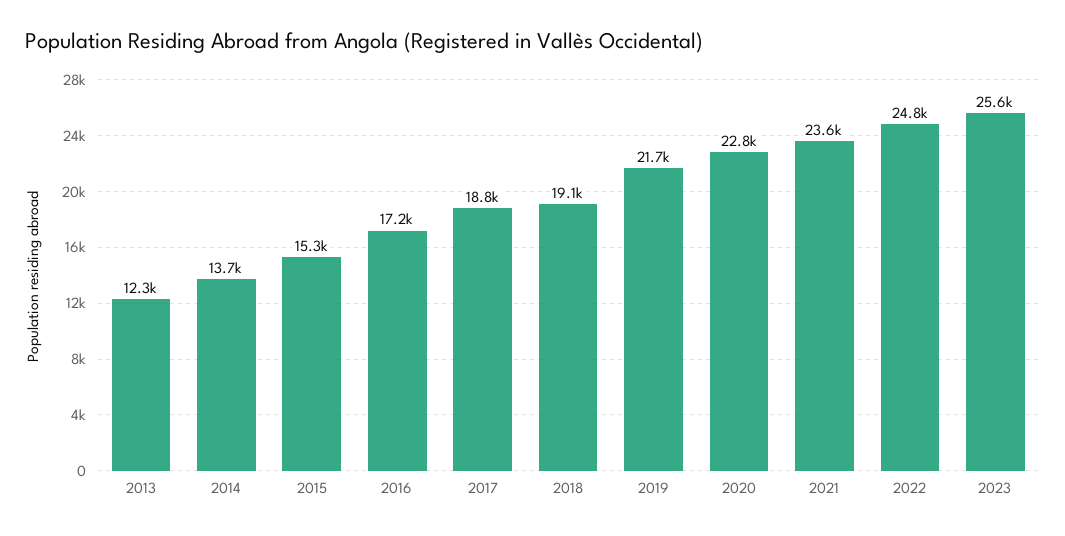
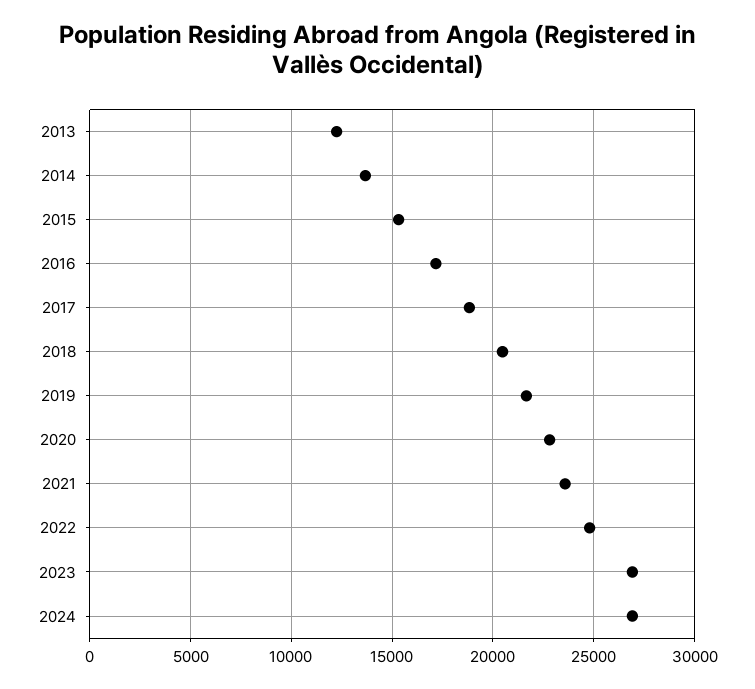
2018: 19100 -> 20500
2023: 25600 -> 27000
2024: none -> 27000

